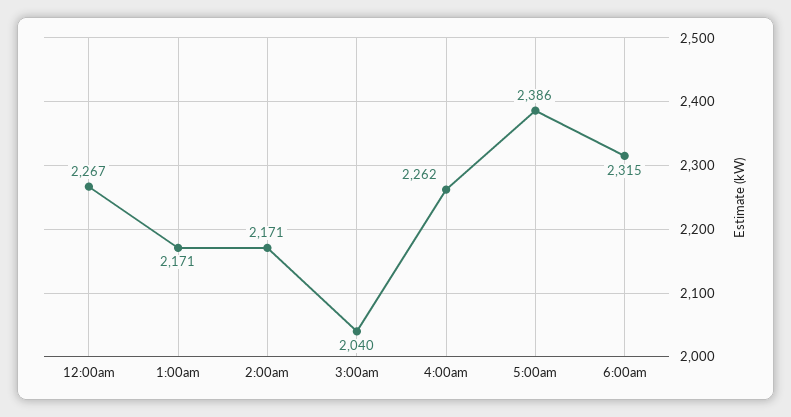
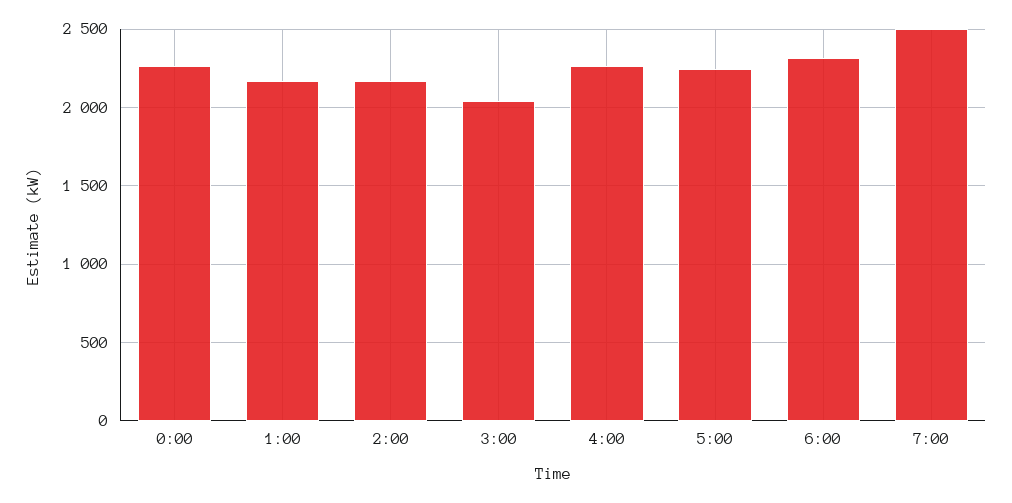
5:00am: 2386 -> 2250
7:00: none -> 2500

